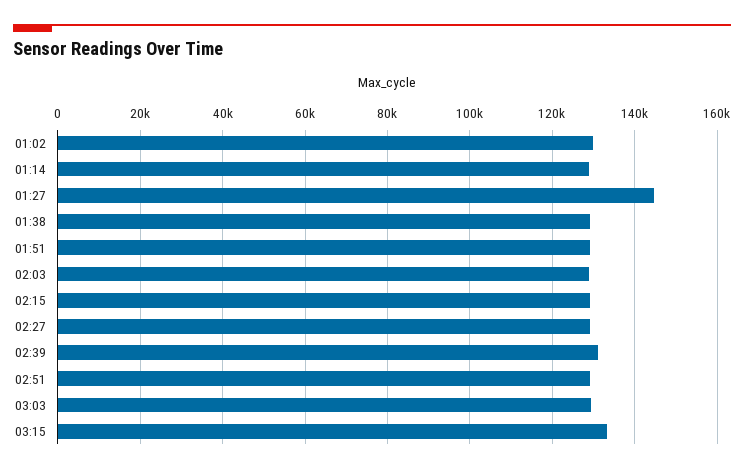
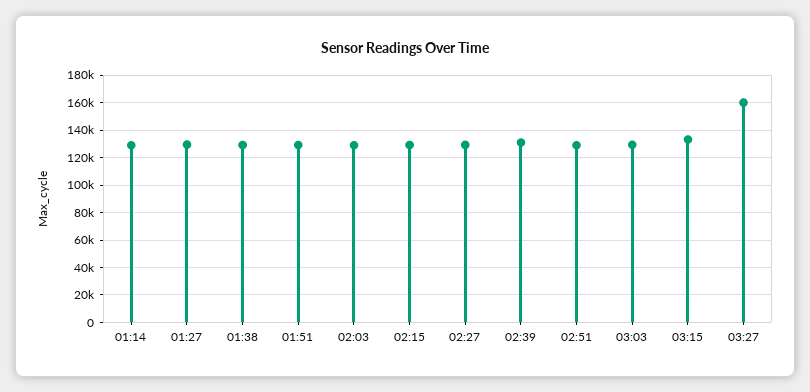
01:02: 130000 -> none
01:27: 144000 -> 130000
03:27: none -> 160000

